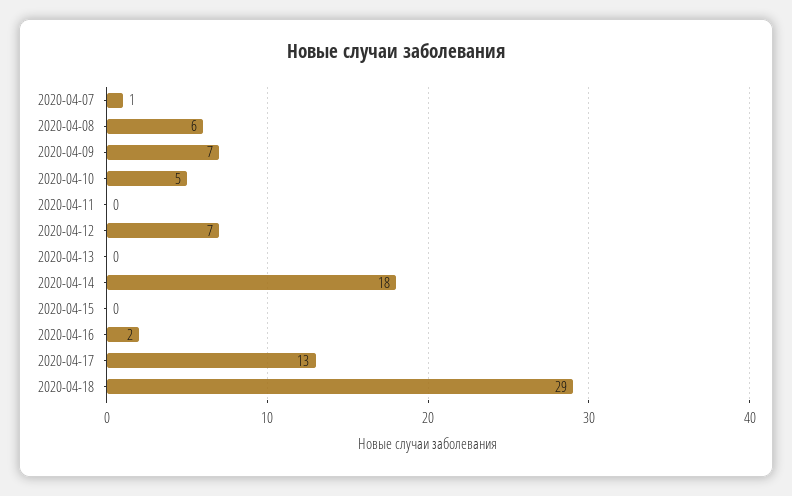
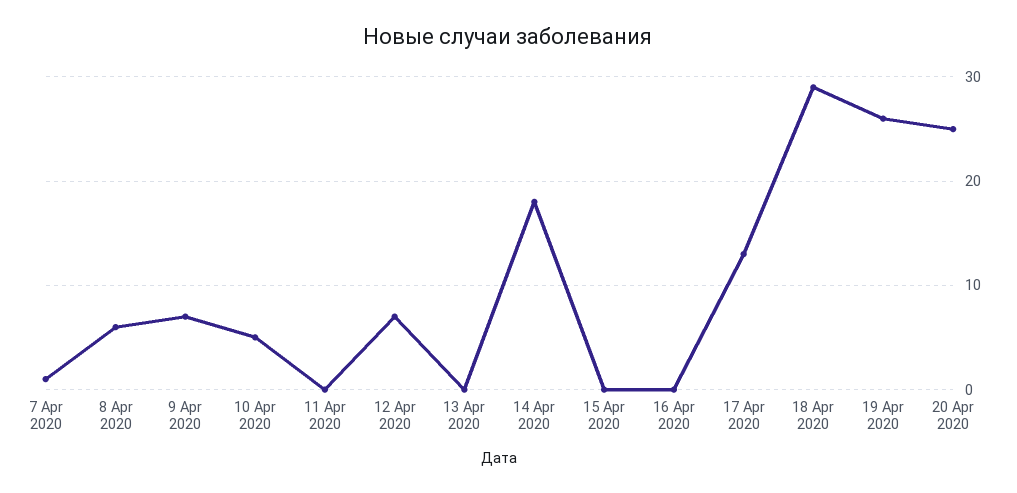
2020-04-16: 2 -> 0
19 Apr 2020: none -> 26
20 Apr 2020: none -> 25

